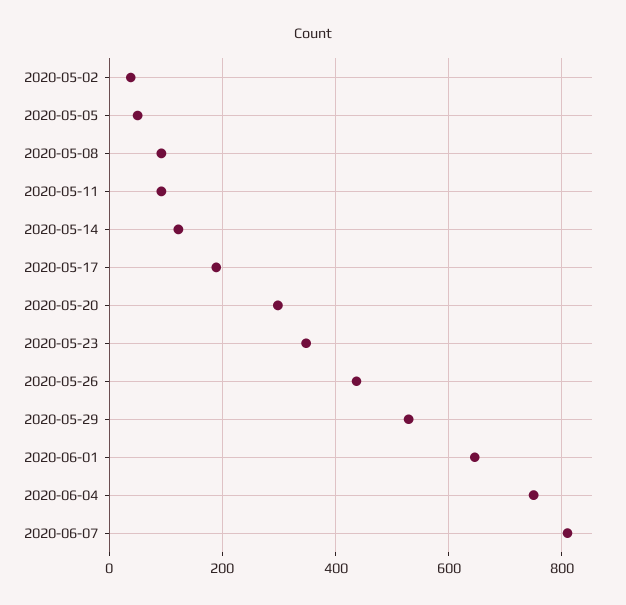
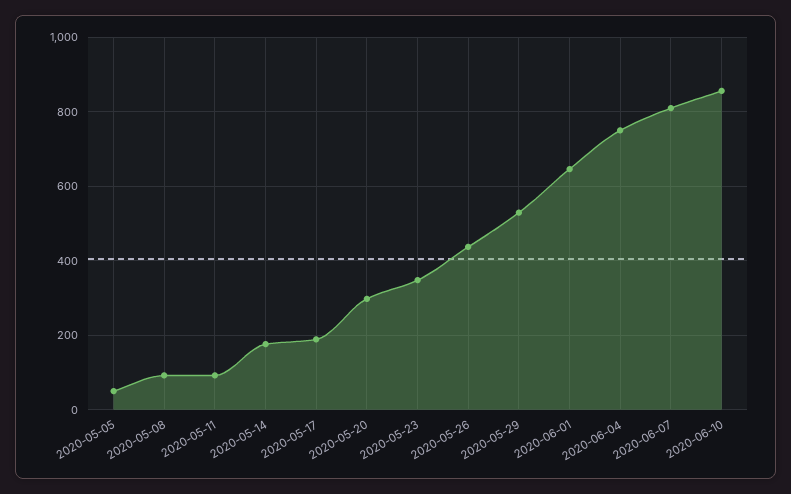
2020-05-02: 40 -> none
2020-05-14: 120 -> 180
2020-06-10: none -> 860

